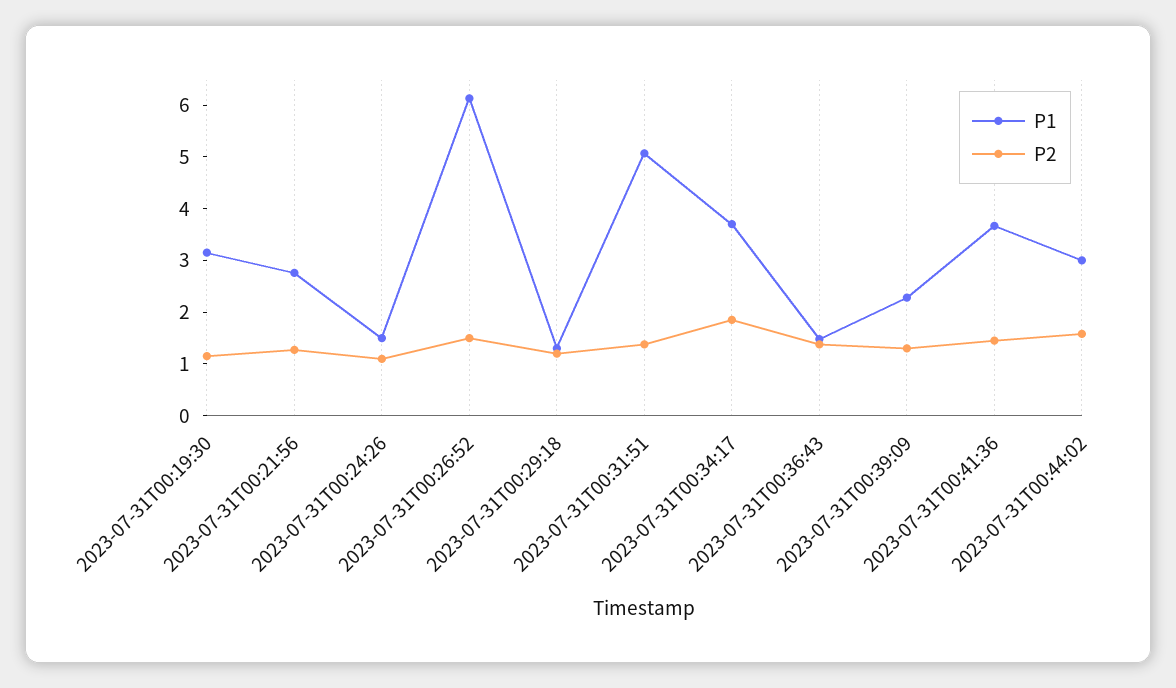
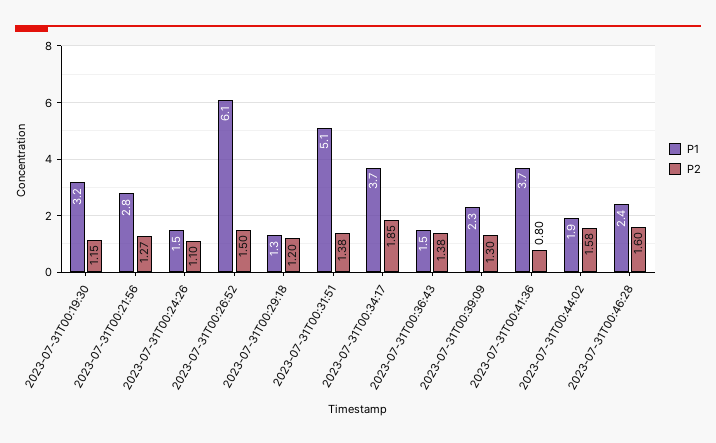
P2, 2023-07-31T00:41:36: 1.4 -> 0.8
P1, 2023-07-31T00:44:02: 3 -> 1.9
P1, 2023-07-31T00:46:28: none -> 2.4
P2, 2023-07-31T00:46:28: none -> 1.6

